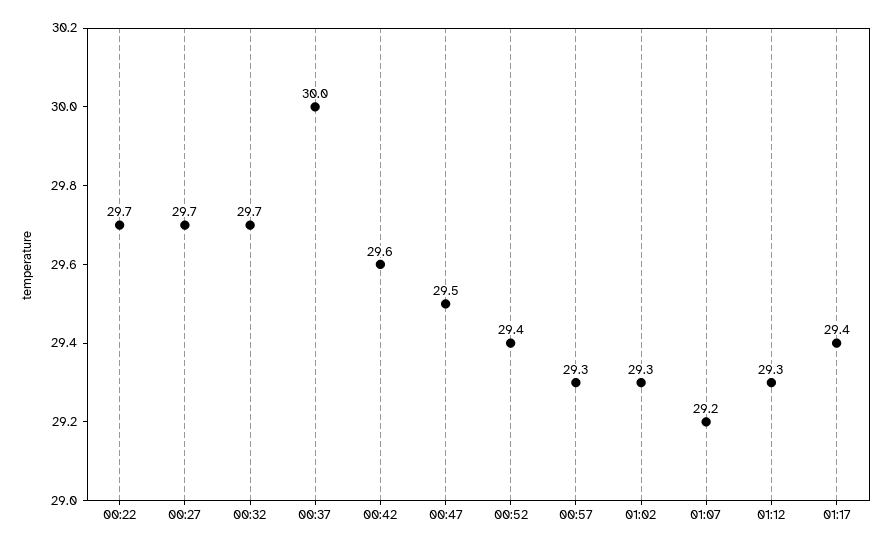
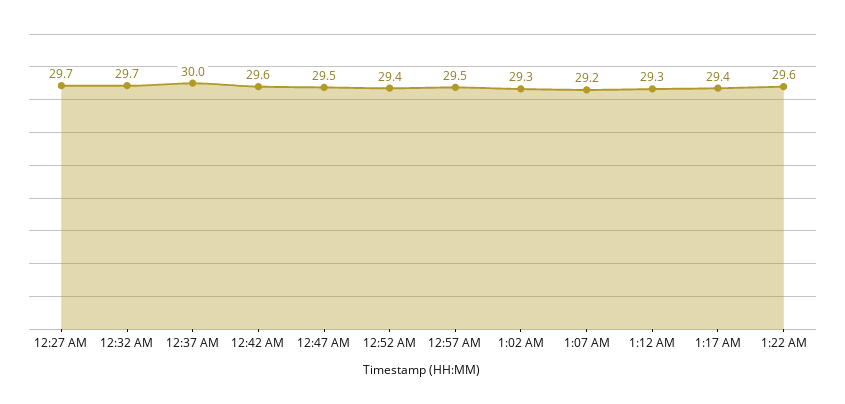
00:22: 29.7 -> none
00:57: 29.3 -> 29.5
1:22 AM: none -> 29.6

